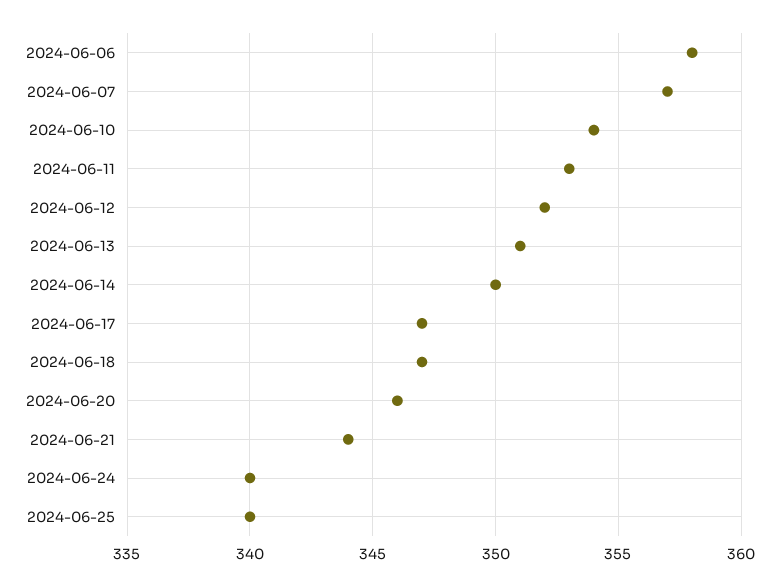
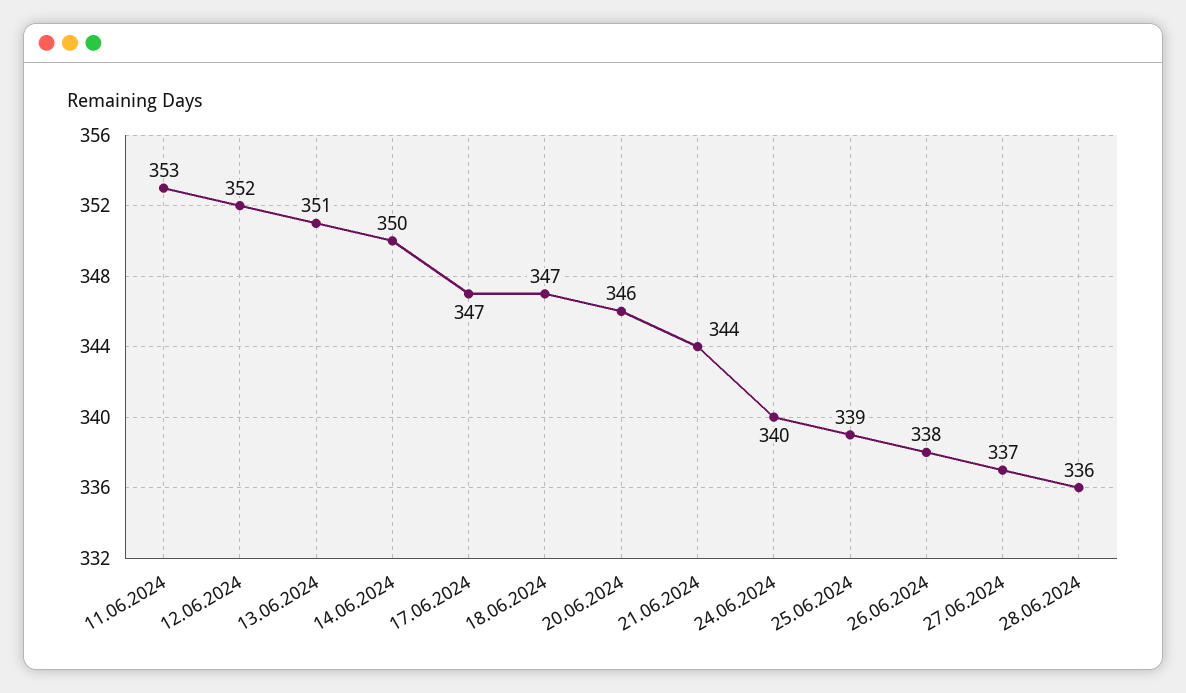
2024-06-06: 358 -> none
2024-06-07: 357 -> none
2024-06-10: 354 -> none
2024-06-25: 340 -> 339
26.06.2024: none -> 338
27.06.2024: none -> 337
28.06.2024: none -> 336

